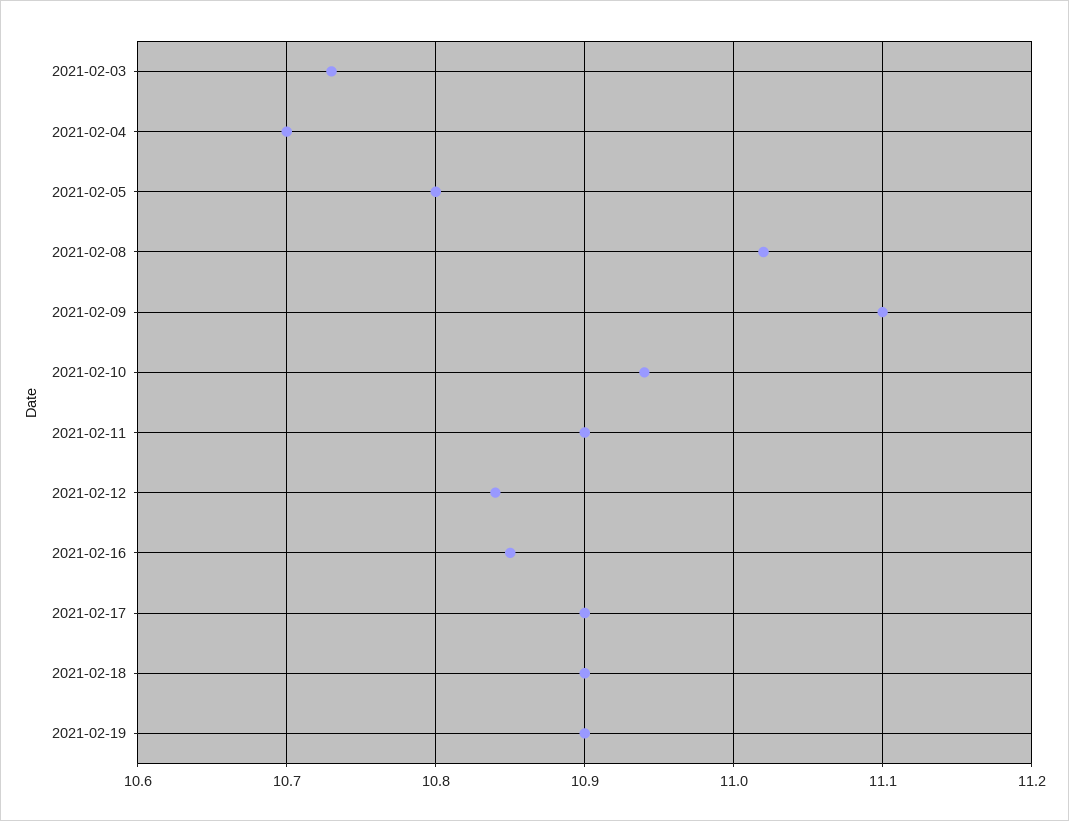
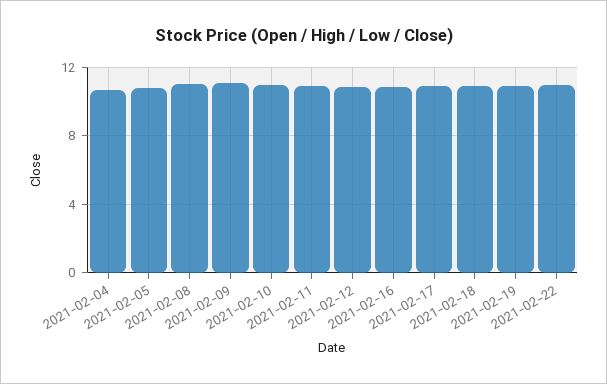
2021-02-03: 10.73 -> none
2021-02-22: none -> 11

